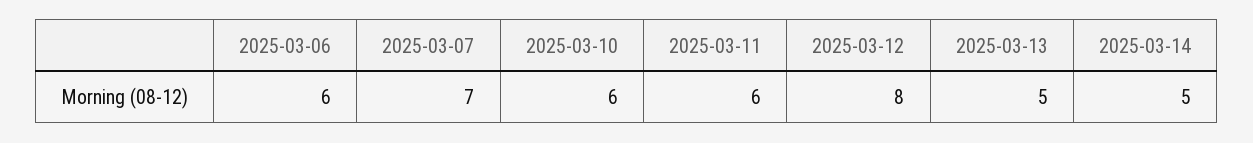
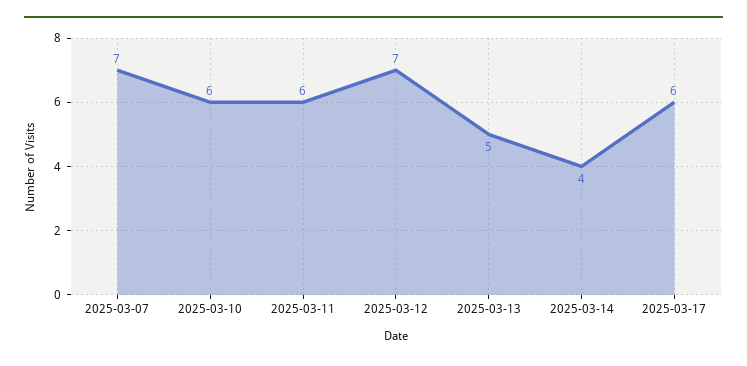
2025-03-06: 6 -> none
2025-03-12: 8 -> 7
2025-03-14: 5 -> 4
2025-03-17: none -> 6

